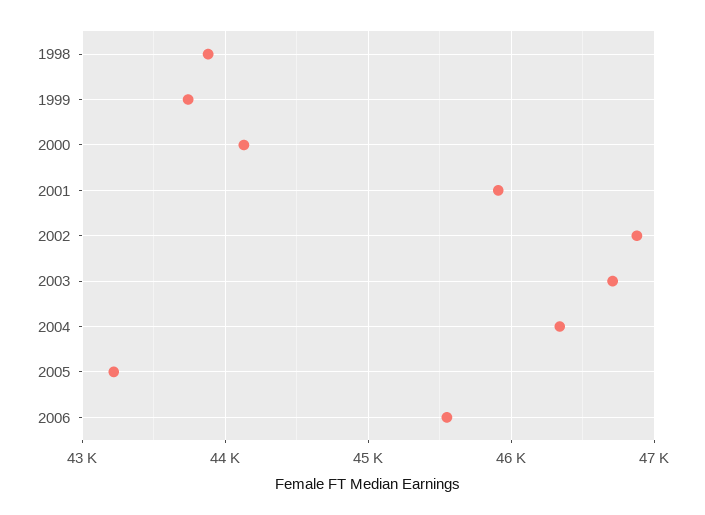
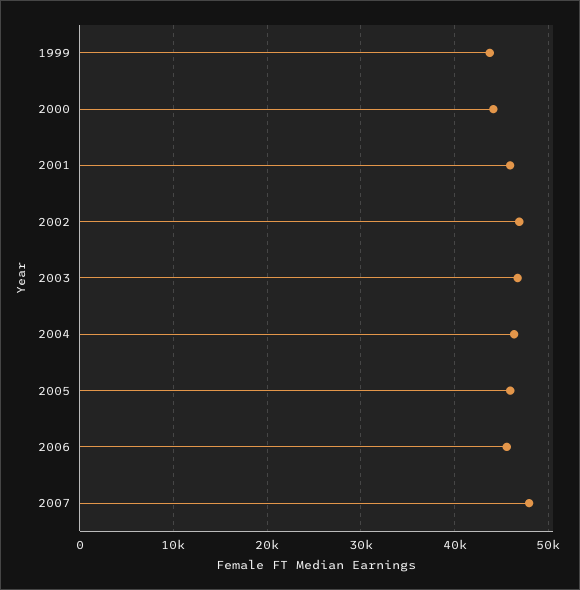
1998: 43900 -> none
2005: 43200 -> 46000
2007: none -> 48000

